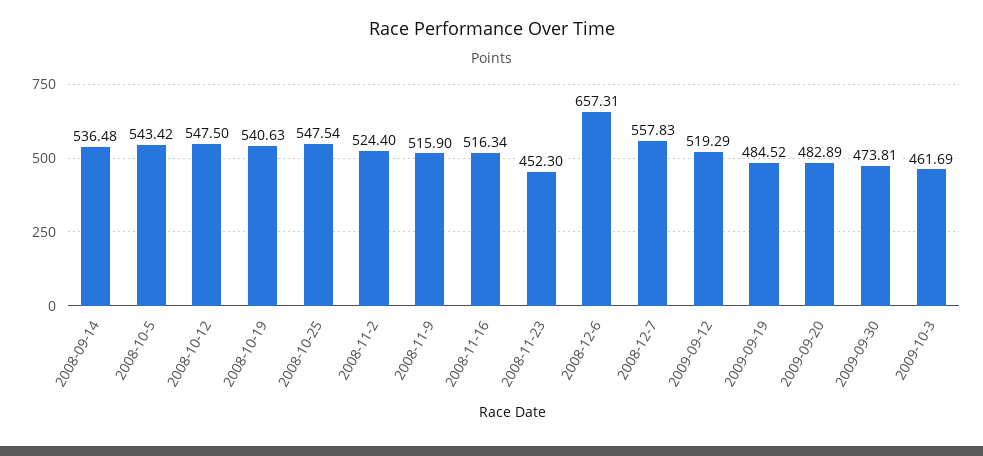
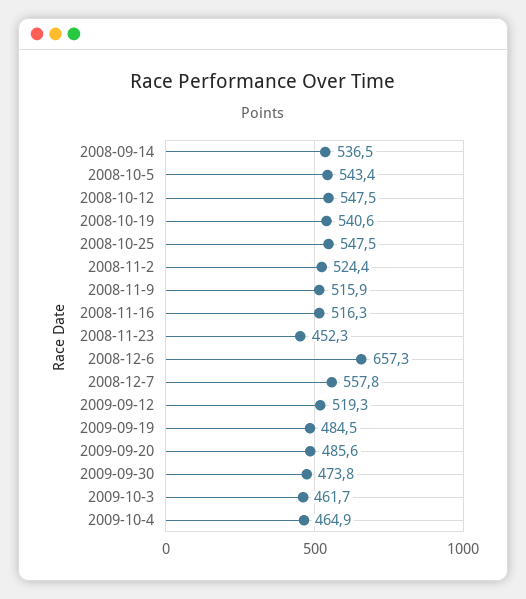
2009-09-20: 482.89 -> 485.6
2009-10-4: none -> 464.9

